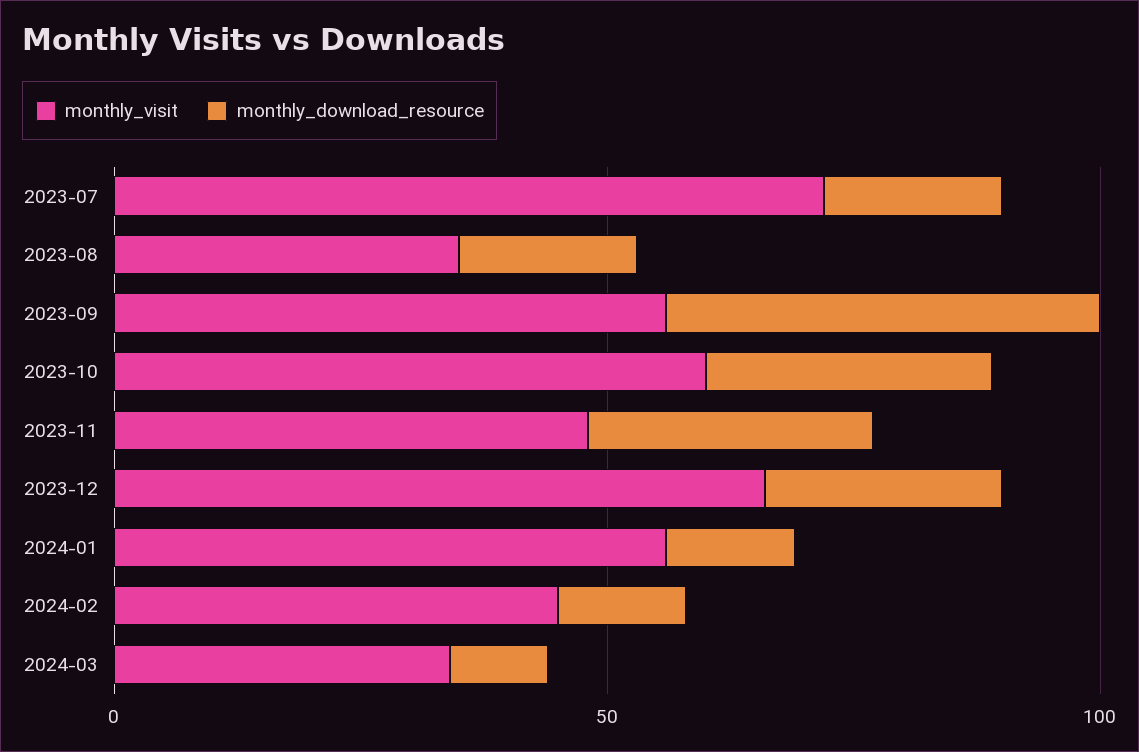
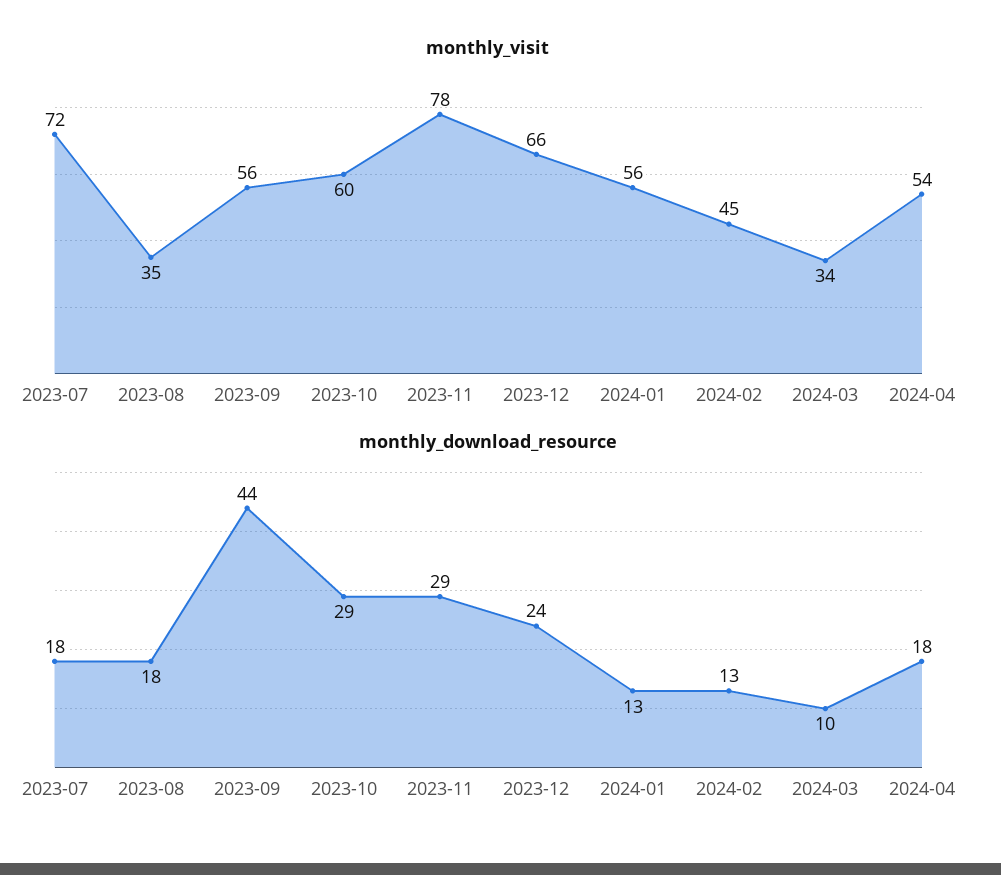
monthly_visit, 2023-11: 50 -> 78
monthly_visit, 2024-04: none -> 54
monthly_download_resource, 2024-04: none -> 18

